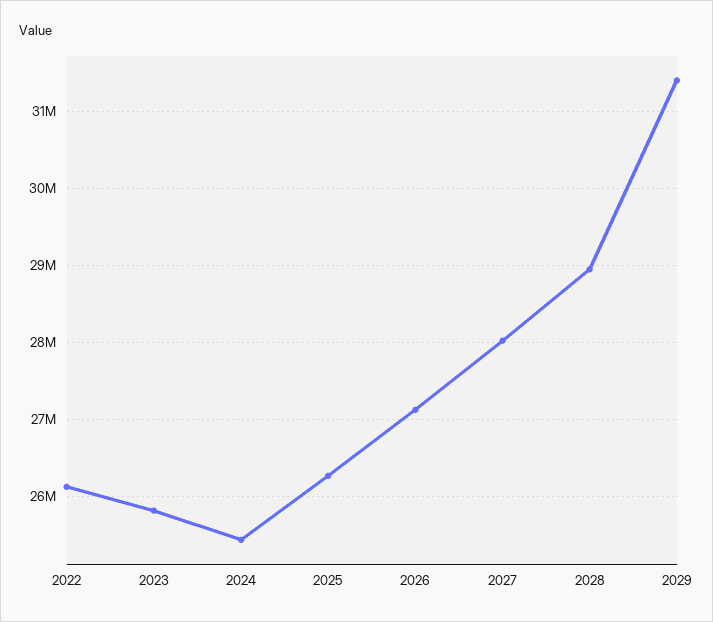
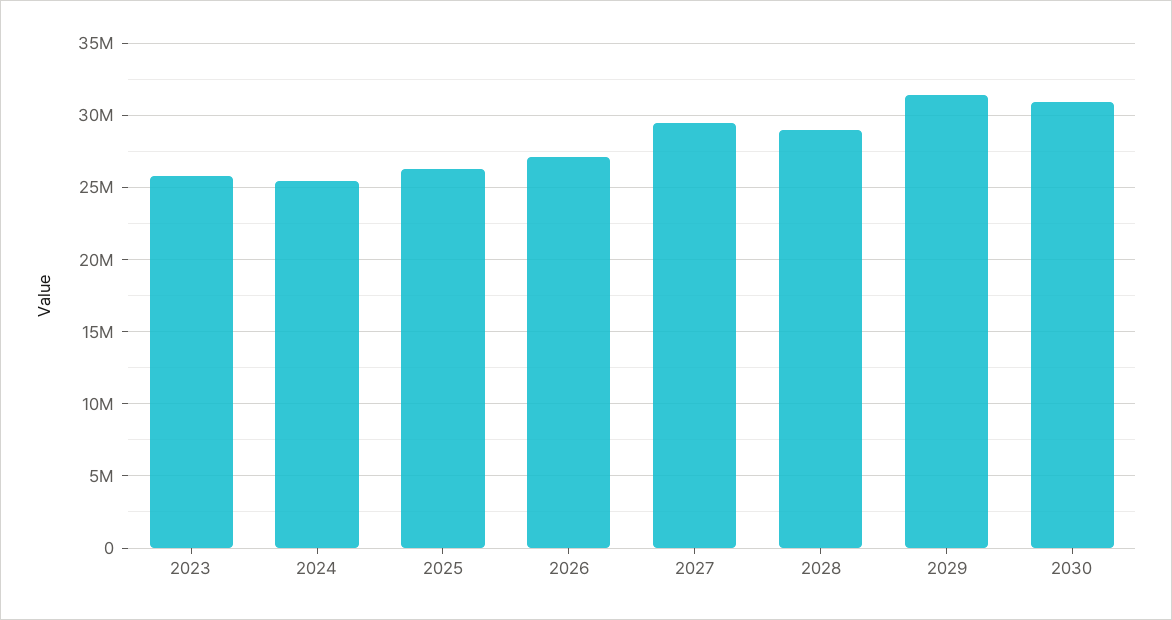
2022: 26100000 -> none
2027: 28000000 -> 29500000
2030: none -> 31000000

